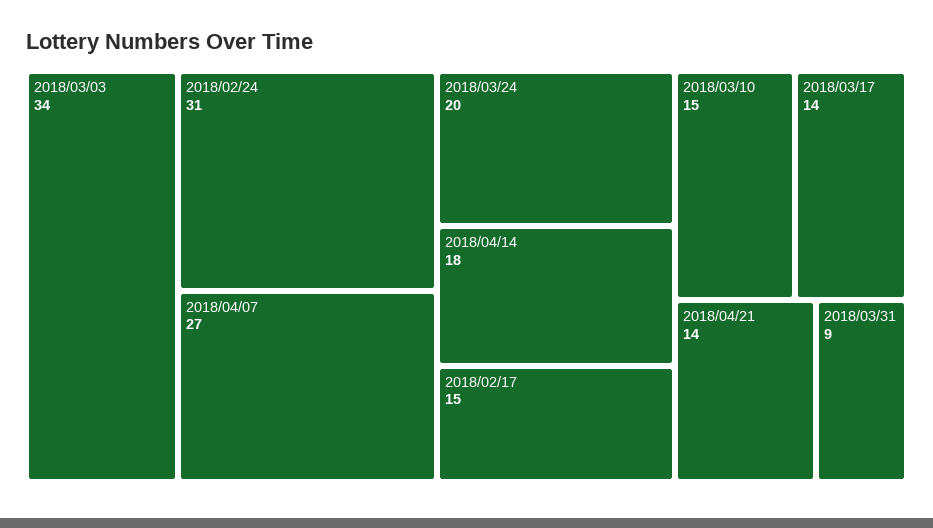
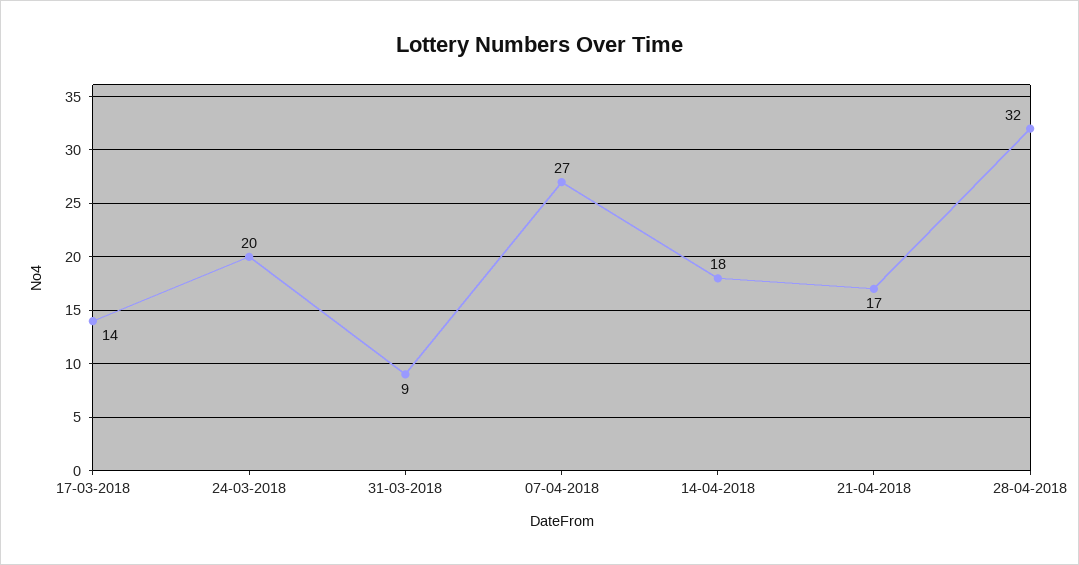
2018/03/03: 34 -> none
2018/02/24: 31 -> none
2018/02/17: 15 -> none
2018/03/10: 15 -> none
2018/04/21: 14 -> 17
28-04-2018: none -> 32

